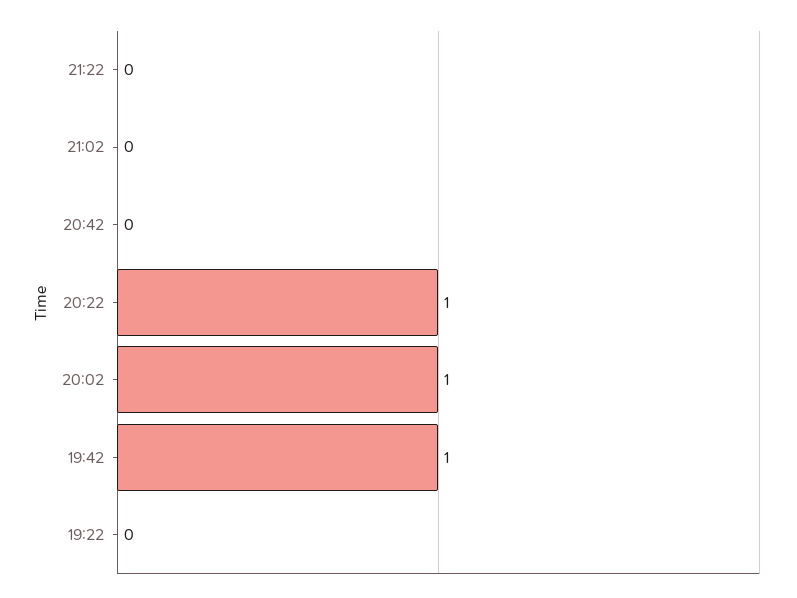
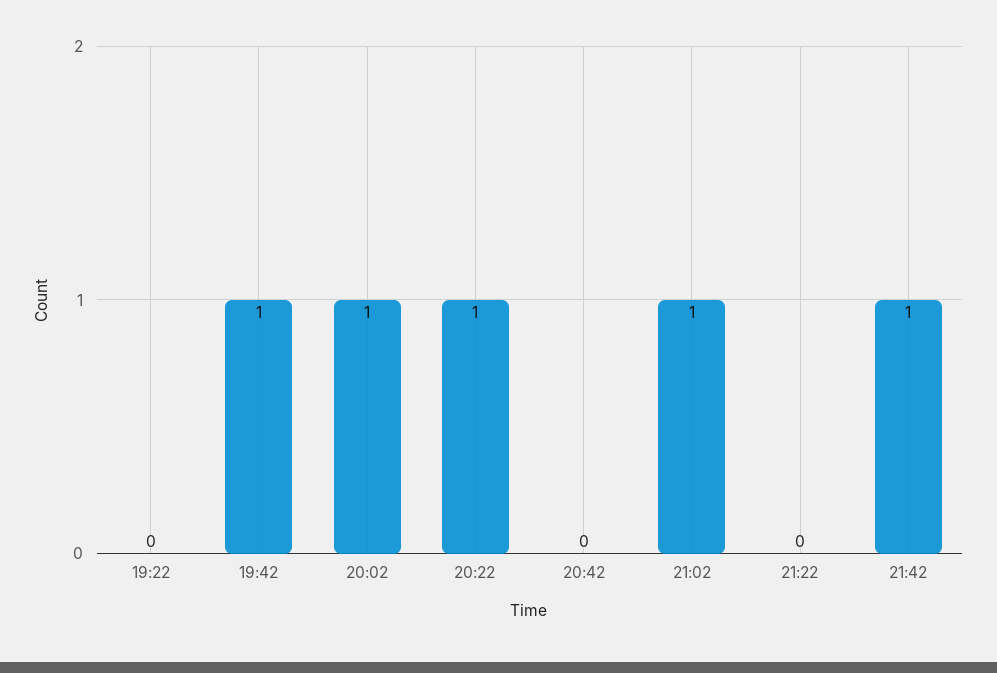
21:02: 0 -> 1
21:42: none -> 1

